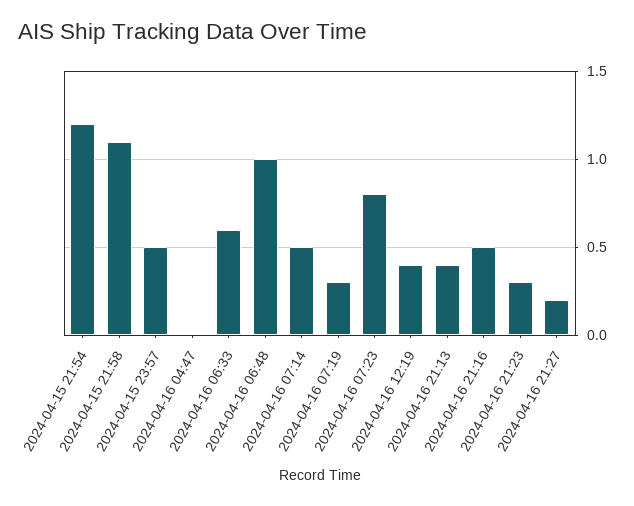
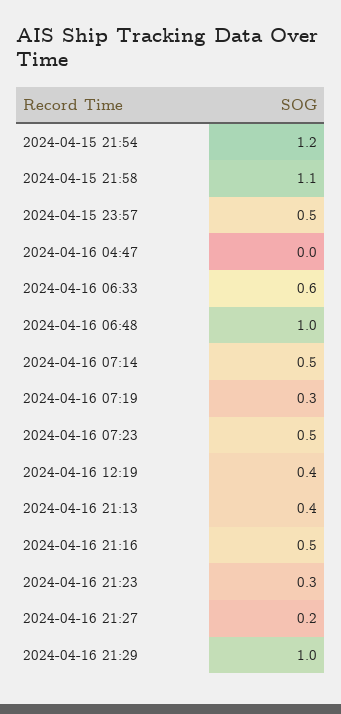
2024-04-16 07:23: 0.8 -> 0.5
2024-04-16 21:29: none -> 1

